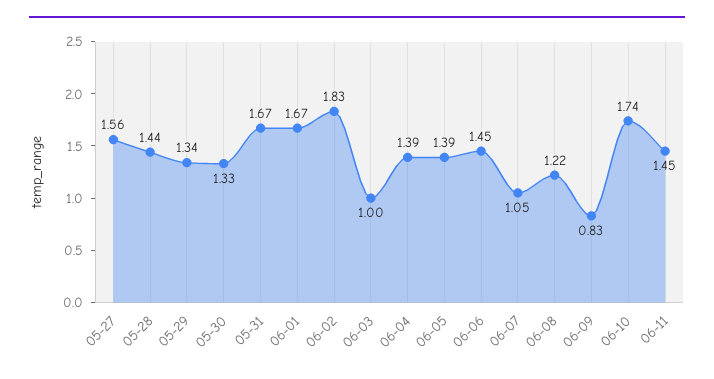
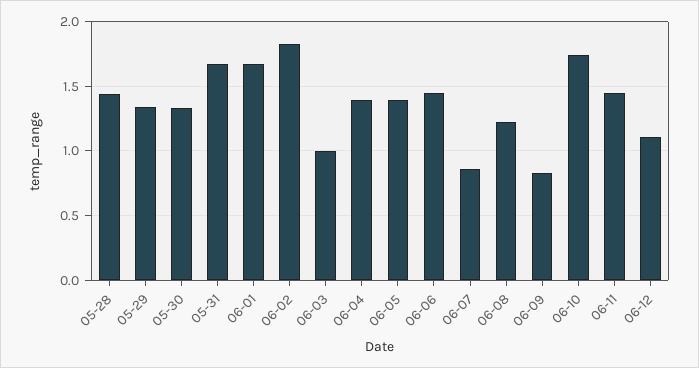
05-27: 1.56 -> none
06-07: 1.05 -> 0.85
06-12: none -> 1.1

